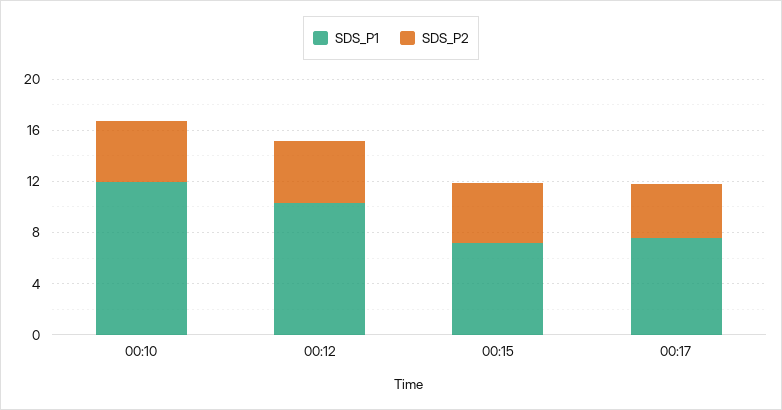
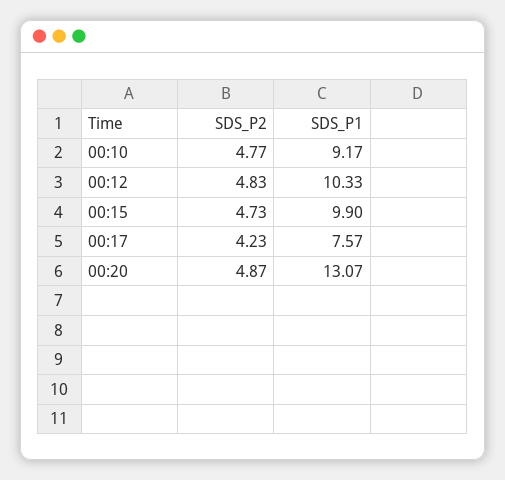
SDS_P1, 00:10: 12 -> 9.17
SDS_P1, 00:15: 7 -> 9.9
SDS_P2, 00:20: none -> 4.87
SDS_P1, 00:20: none -> 13.07

